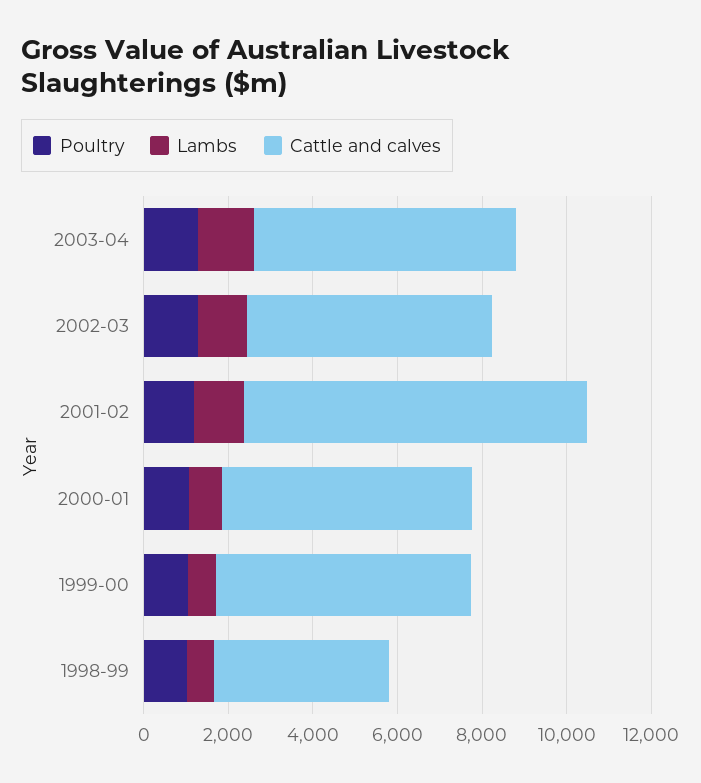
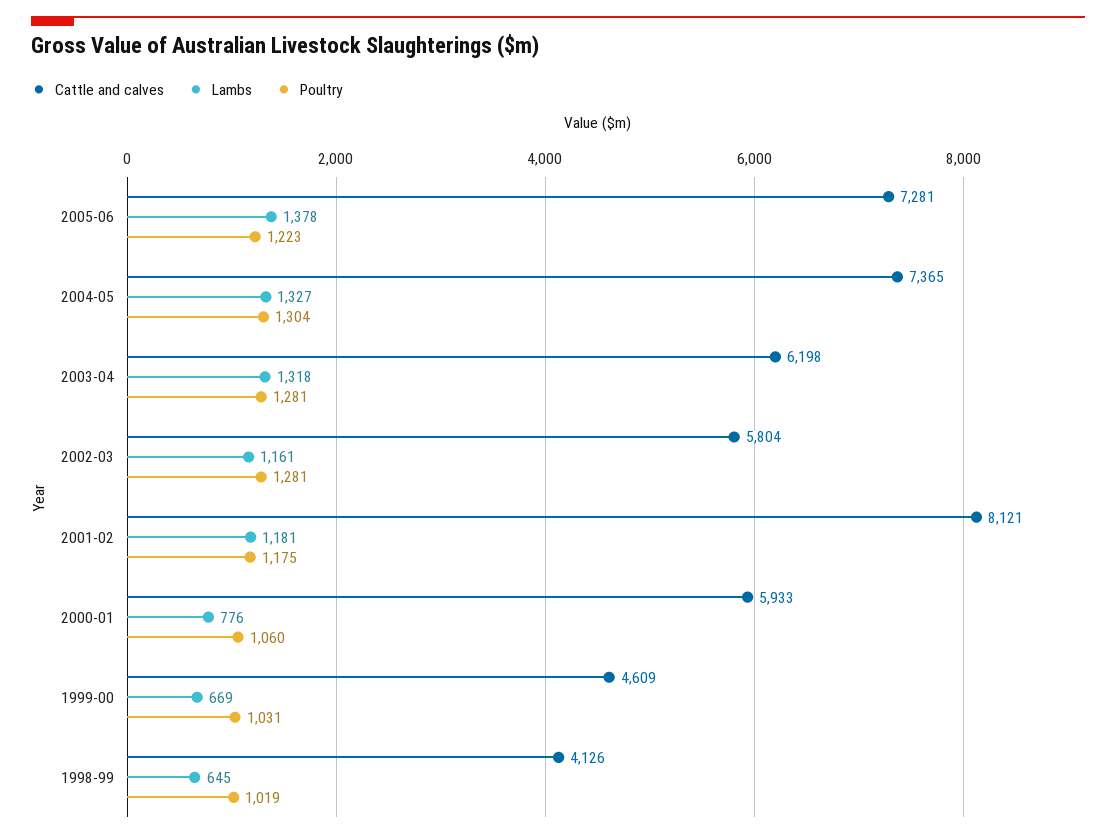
Cattle and calves, 1999-00: 6000 -> 4609
Cattle and calves, 2005-06: none -> 7281
Lambs, 2005-06: none -> 1378
Poultry, 2005-06: none -> 1223
Cattle and calves, 2004-05: none -> 7365
Lambs, 2004-05: none -> 1327
Poultry, 2004-05: none -> 1304

